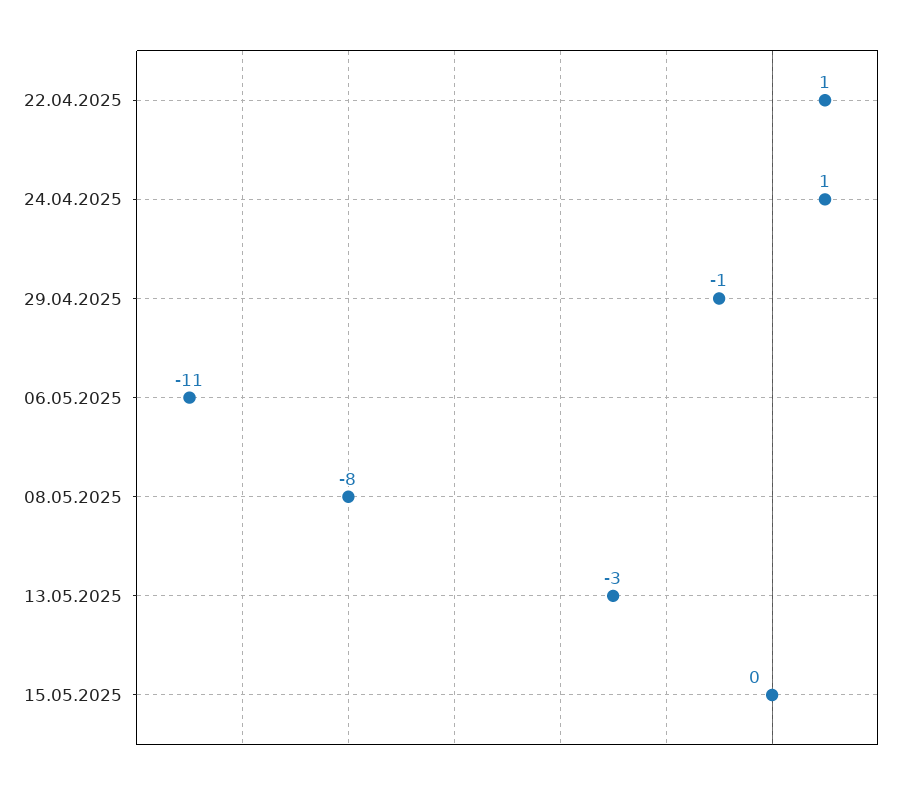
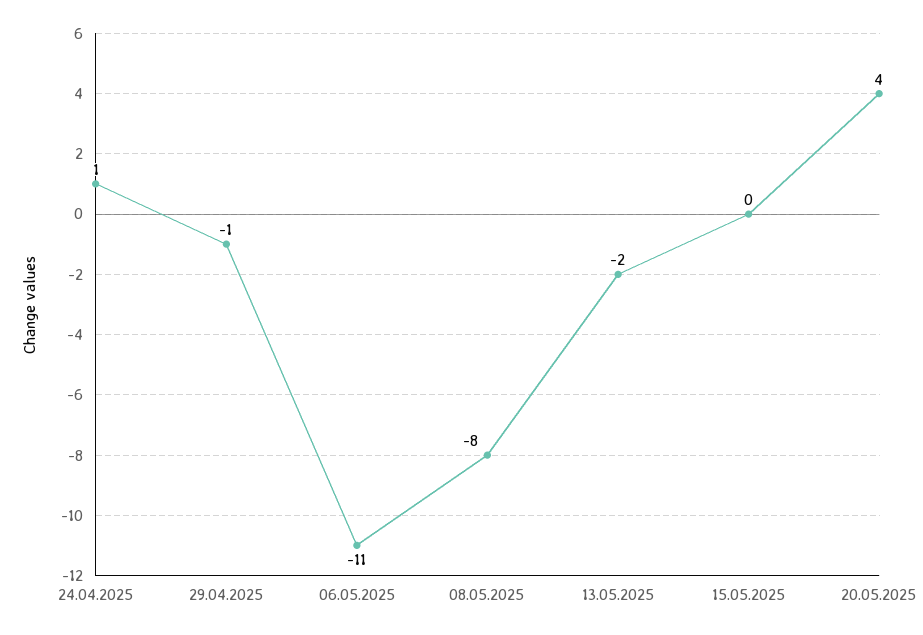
22.04.2025: 1 -> none
13.05.2025: -3 -> -2
20.05.2025: none -> 4

